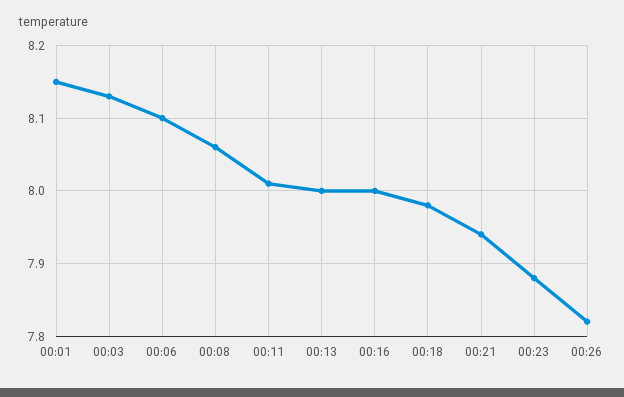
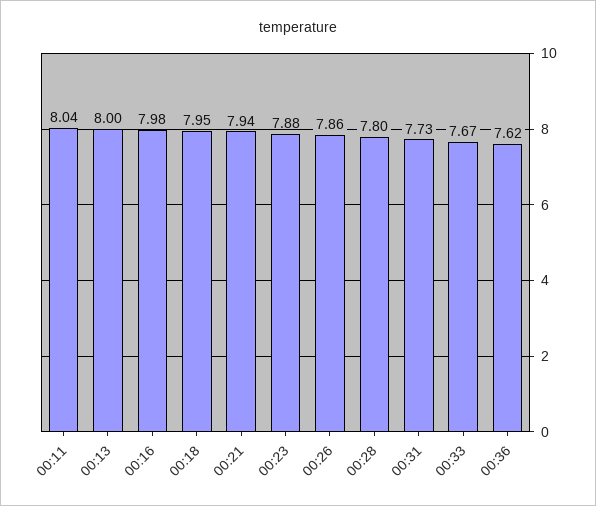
00:01: 8.15 -> none
00:03: 8.13 -> none
00:06: 8.1 -> none
00:08: 8.06 -> none
00:11: 8.01 -> 8.04
00:16: 8 -> 7.98
00:18: 7.98 -> 7.95
00:26: 7.82 -> 7.86
00:28: none -> 7.8
00:31: none -> 7.73
00:33: none -> 7.67
00:36: none -> 7.62

